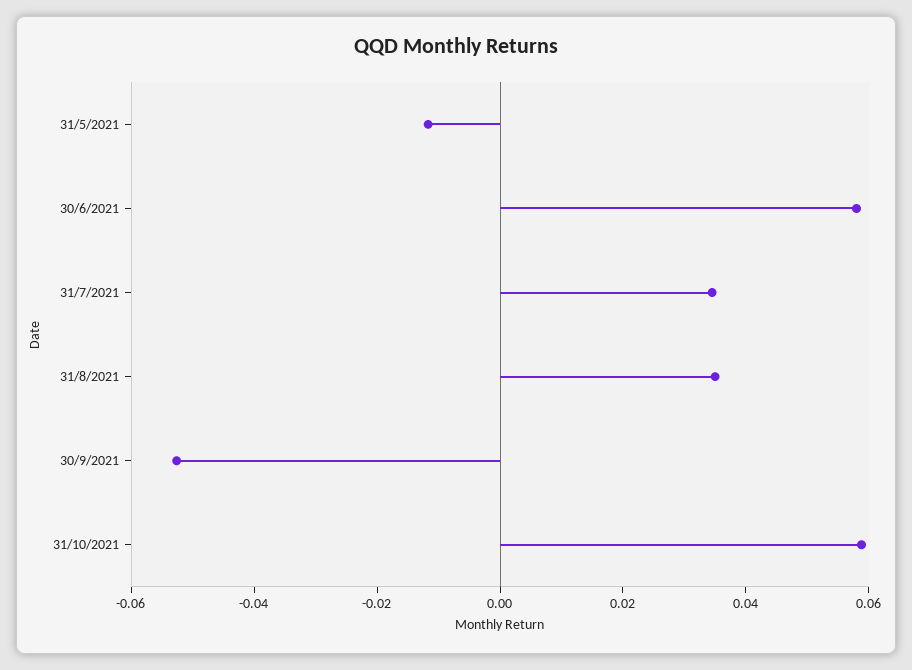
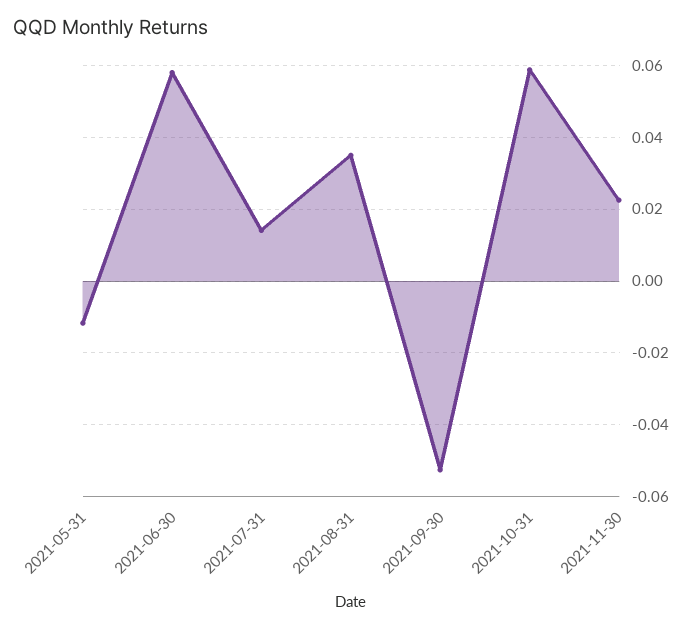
31/7/2021: 0.035 -> 0.014
2021-11-30: none -> 0.022

